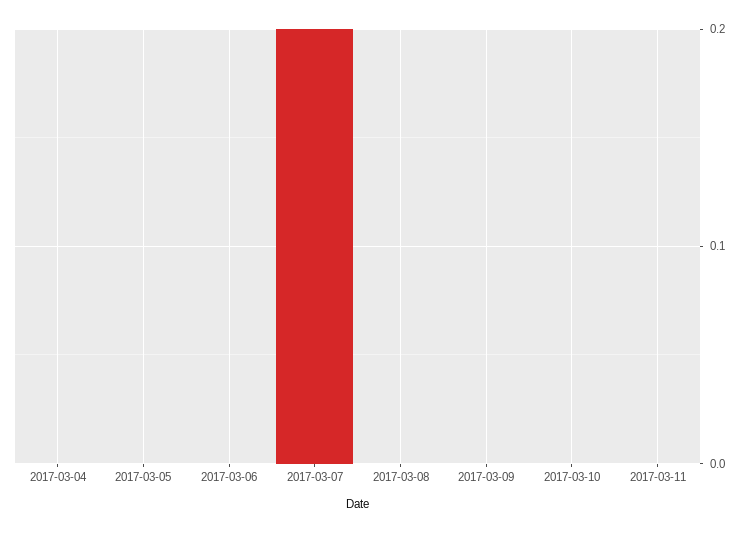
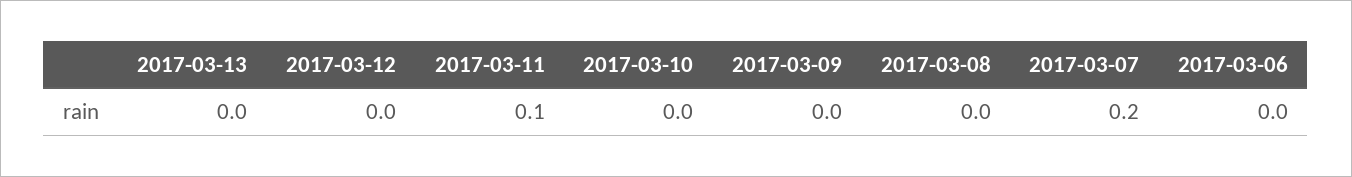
2017-03-04: 0 -> none
2017-03-05: 0 -> none
2017-03-11: 0 -> 0.1
2017-03-13: none -> 0
2017-03-12: none -> 0

